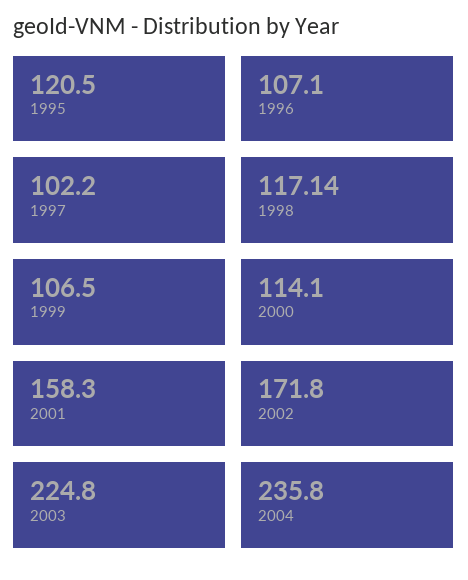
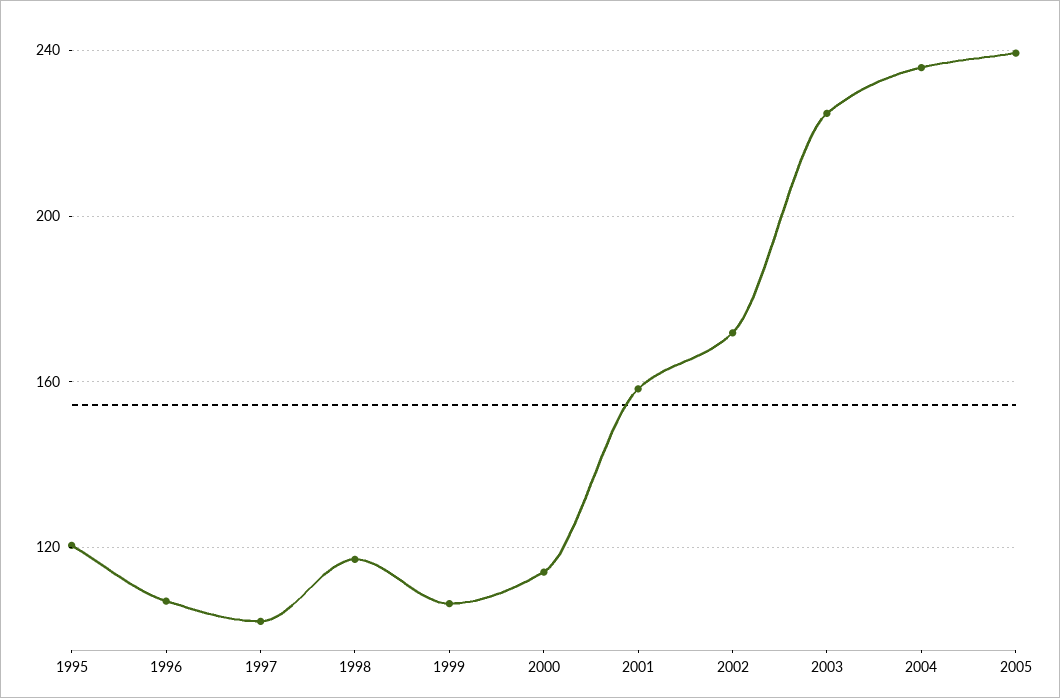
2005: none -> 240

